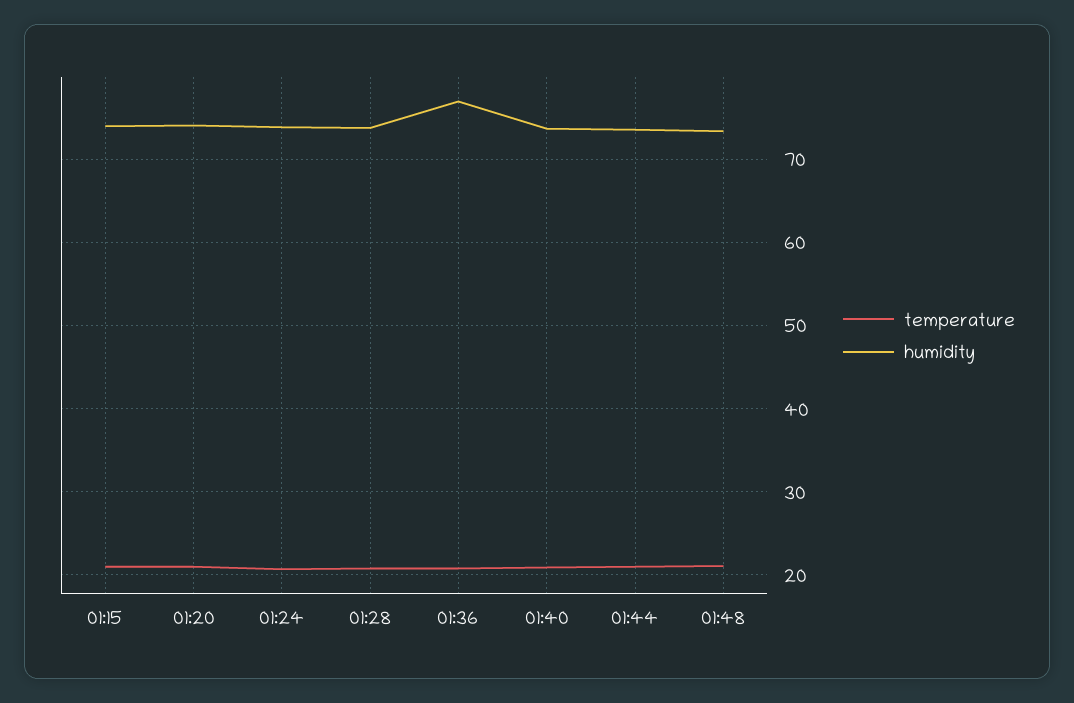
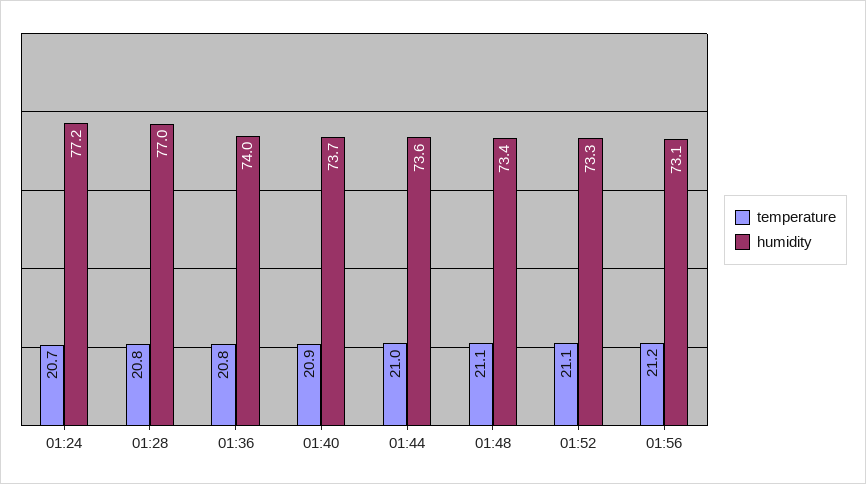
temperature, 01:15: 21 -> none
humidity, 01:15: 74 -> none
temperature, 01:20: 21 -> none
humidity, 01:20: 74 -> none
humidity, 01:24: 74 -> 77.2
humidity, 01:28: 74 -> 77
humidity, 01:36: 77 -> 74
temperature, 01:52: none -> 21.1
humidity, 01:52: none -> 73.3
temperature, 01:56: none -> 21.2
humidity, 01:56: none -> 73.1

